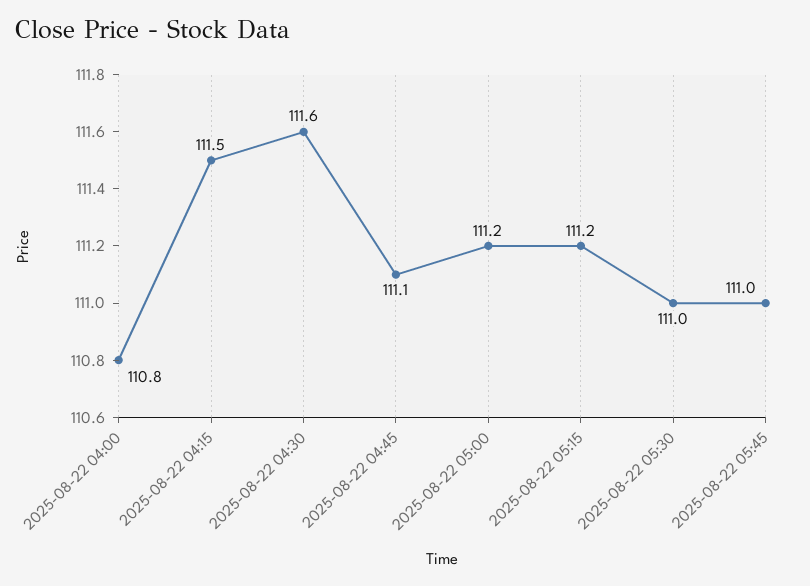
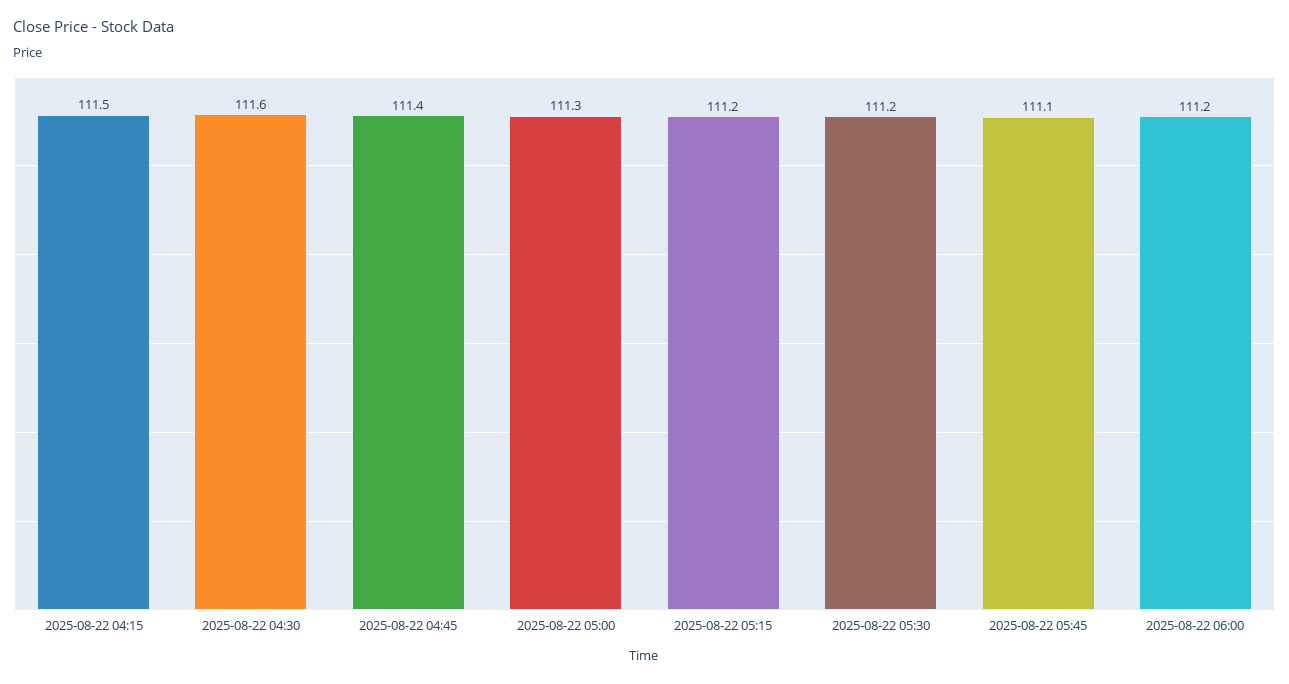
2025-08-22 04:00: 110.8 -> none
2025-08-22 04:45: 111.1 -> 111.4
2025-08-22 05:00: 111.2 -> 111.3
2025-08-22 05:30: 111 -> 111.2
2025-08-22 05:45: 111 -> 111.1
2025-08-22 06:00: none -> 111.2

